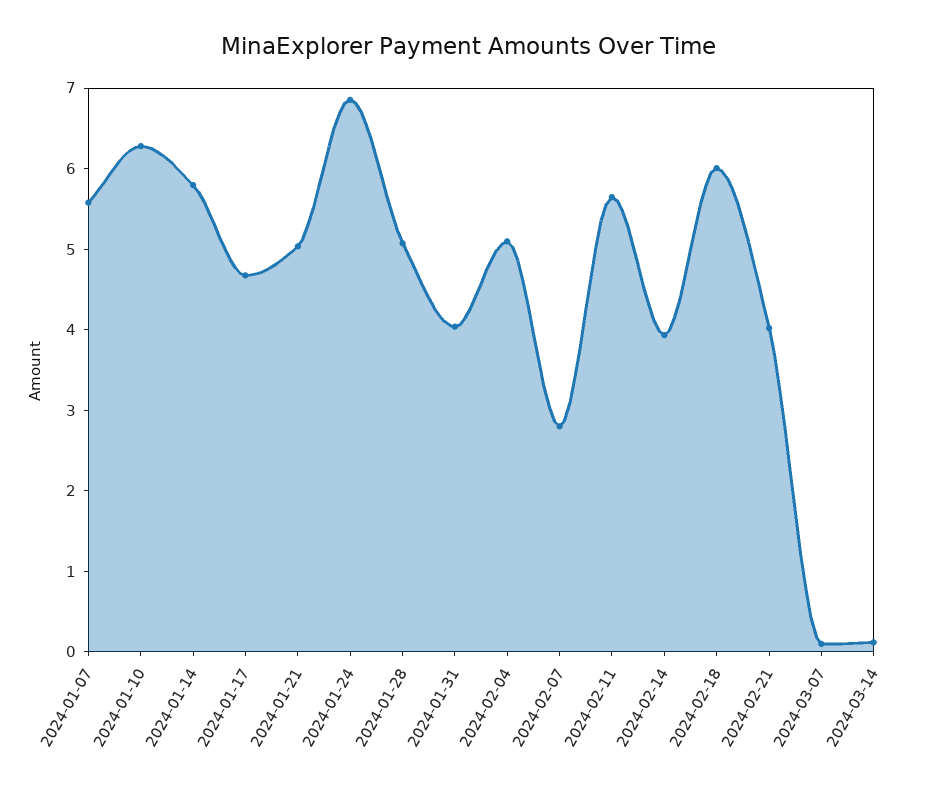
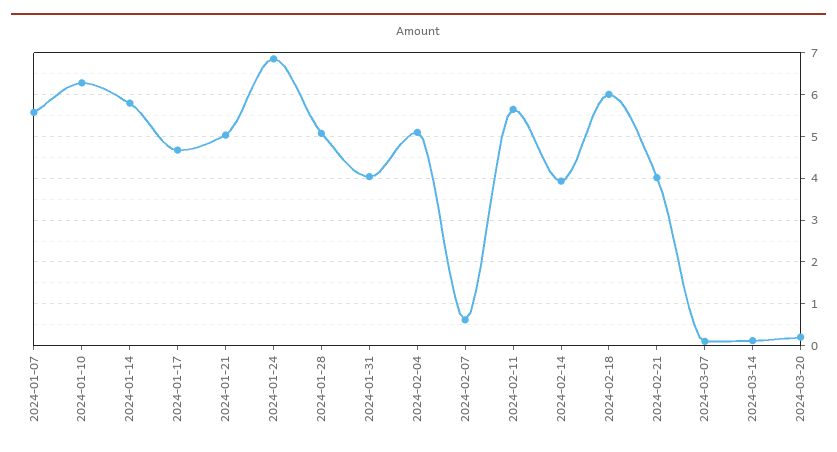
2024-02-07: 2.8 -> 0.6
2024-03-20: none -> 0.2

